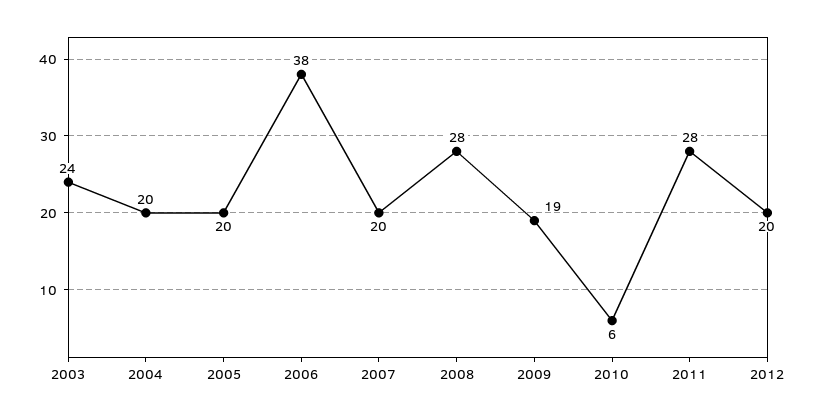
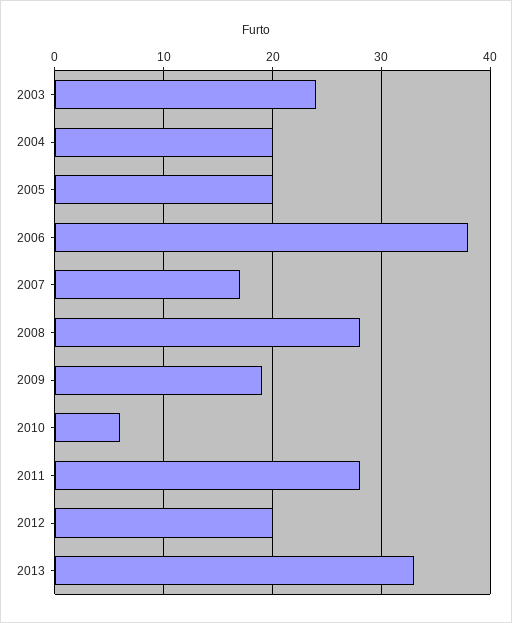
2007: 20 -> 17
2013: none -> 33

